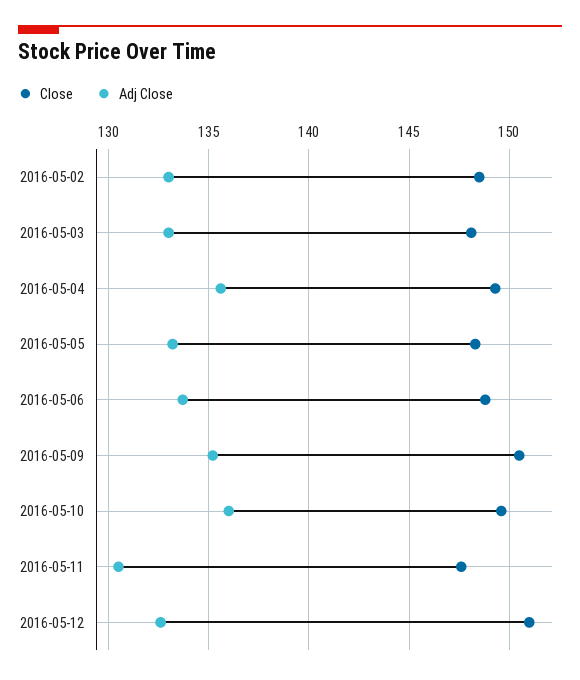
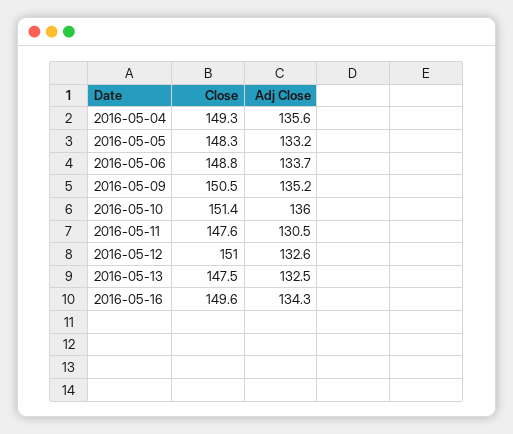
Close, 2016-05-02: 148.5 -> none
Adj Close, 2016-05-02: 133 -> none
Close, 2016-05-03: 148 -> none
Adj Close, 2016-05-03: 133 -> none
Close, 2016-05-10: 149.5 -> 151.4
Close, 2016-05-13: none -> 147.5
Adj Close, 2016-05-13: none -> 132.5
Close, 2016-05-16: none -> 149.6
Adj Close, 2016-05-16: none -> 134.3

